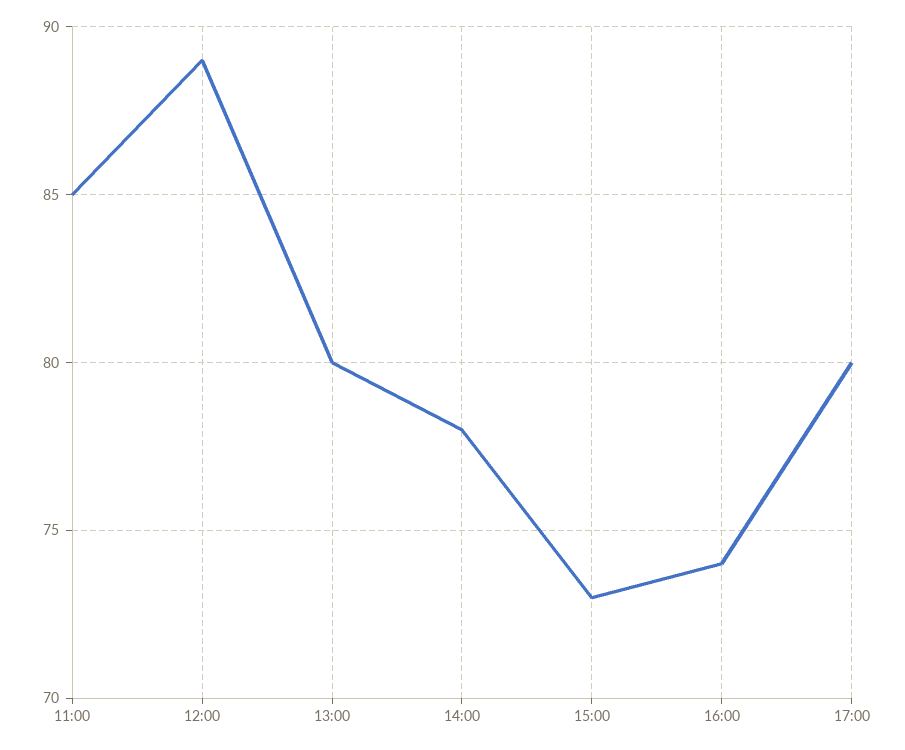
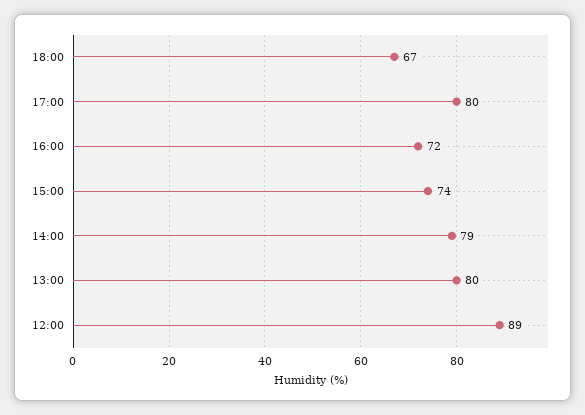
11:00: 85 -> none
14:00: 78 -> 79
15:00: 73 -> 74
16:00: 74 -> 72
18:00: none -> 67

